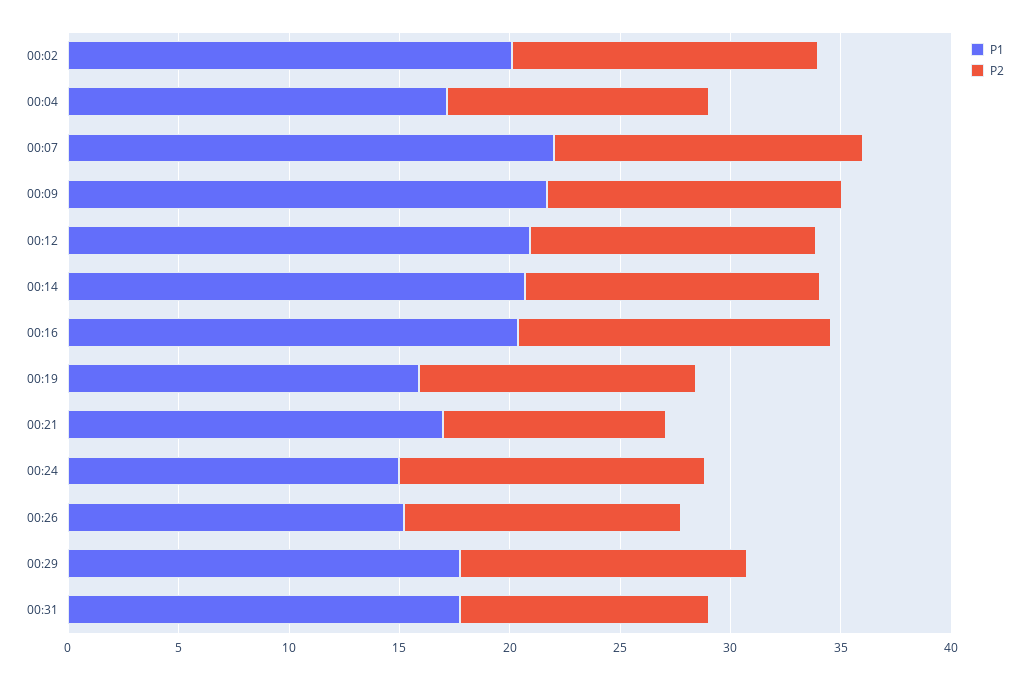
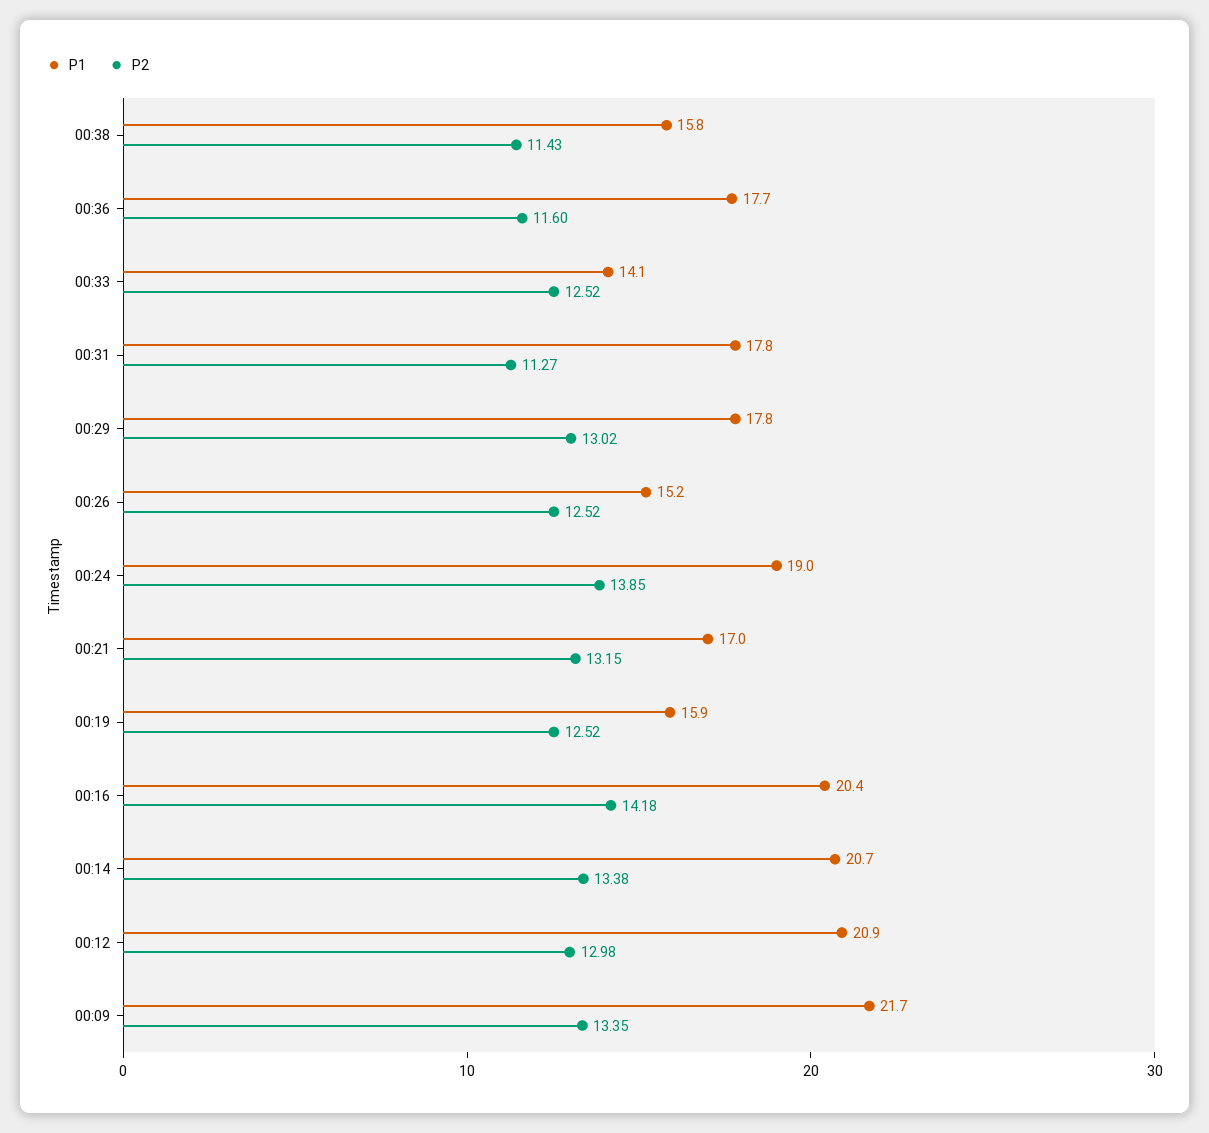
P1, 00:02: 20 -> none
P2, 00:02: 14 -> none
P1, 00:04: 17 -> none
P2, 00:04: 12 -> none
P1, 00:07: 22 -> none
P2, 00:07: 14 -> none
P2, 00:21: 10 -> 13.15
P1, 00:24: 15 -> 19
P1, 00:38: none -> 15.8
P2, 00:38: none -> 11.43
P1, 00:36: none -> 17.7
P2, 00:36: none -> 11.6
P1, 00:33: none -> 14.1
P2, 00:33: none -> 12.52

